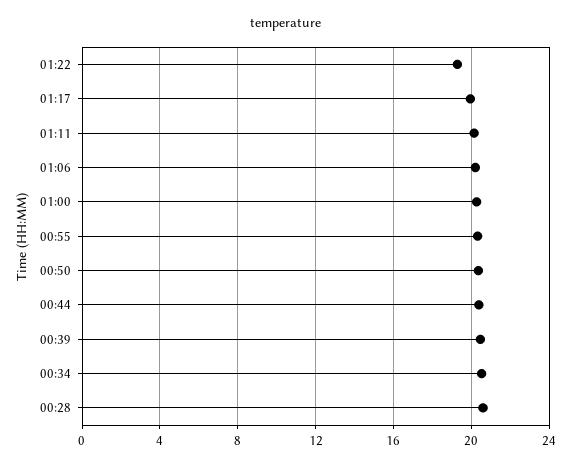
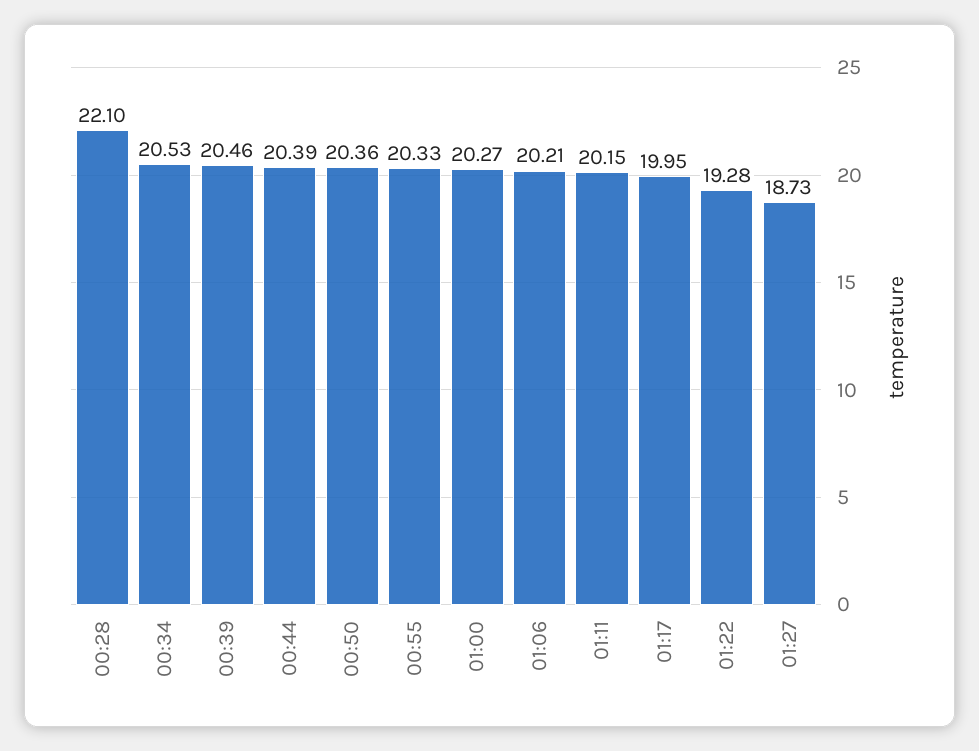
00:28: 20.5 -> 22.1
01:27: none -> 18.73

